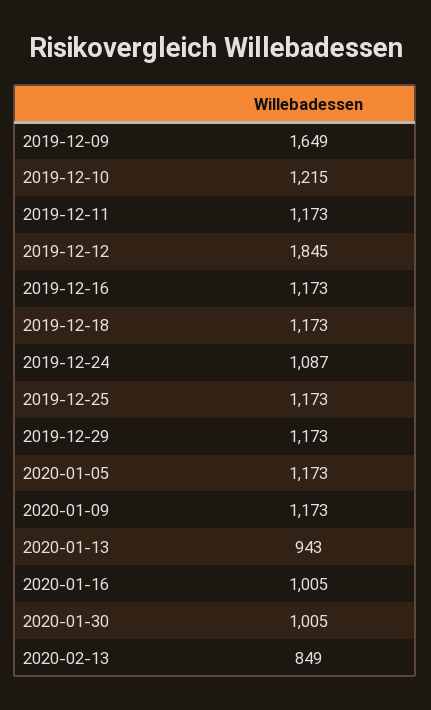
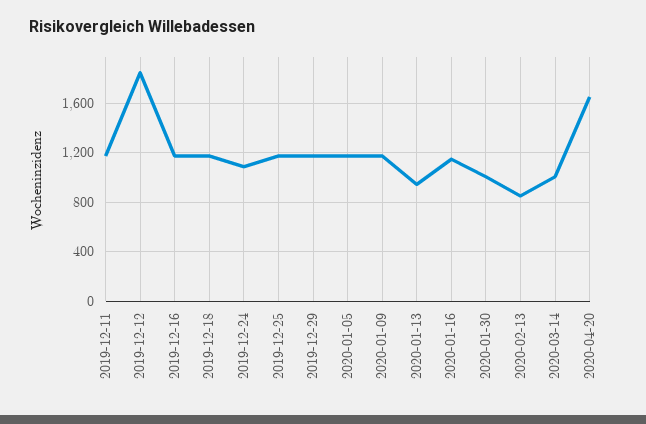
2019-12-09: 1649 -> none
2019-12-10: 1215 -> none
2020-01-16: 1005 -> 1150
2020-03-14: none -> 1000
2020-04-20: none -> 1650

